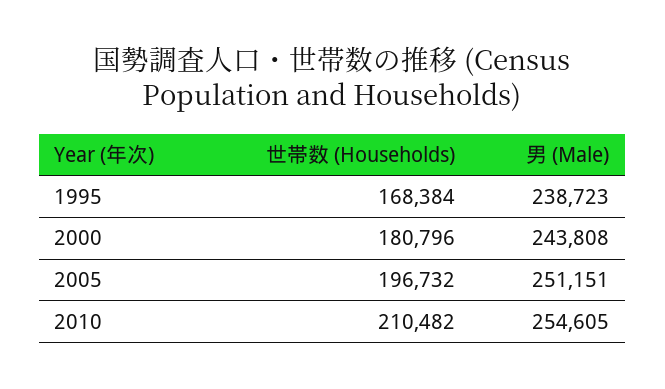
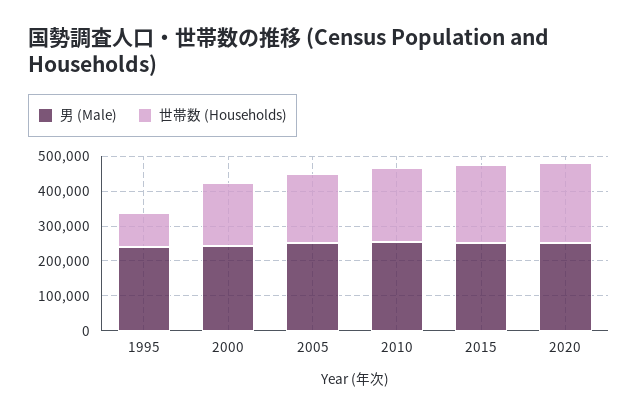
世帯数 (Households), 1995: 168384 -> 100000
男 (Male), 2015: none -> 250000
世帯数 (Households), 2015: none -> 225000
男 (Male), 2020: none -> 250000
世帯数 (Households), 2020: none -> 225000

